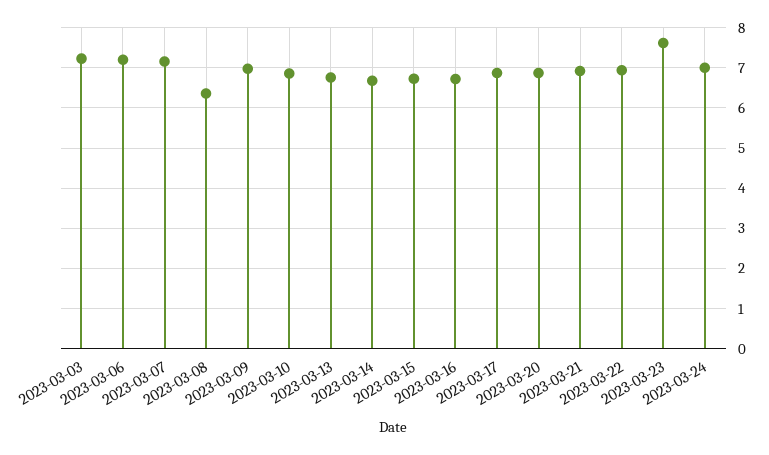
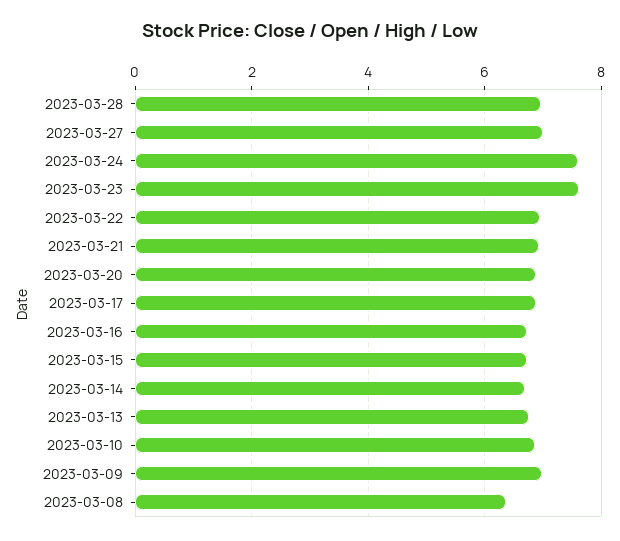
2023-03-03: 7.2 -> none
2023-03-06: 7.2 -> none
2023-03-07: 7.2 -> none
2023-03-24: 7 -> 7.6
2023-03-28: none -> 7
2023-03-27: none -> 7

